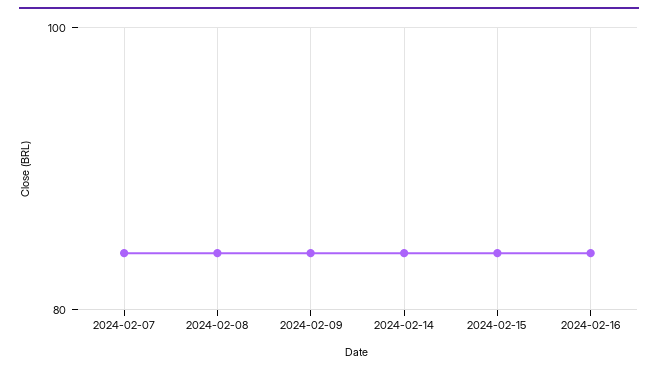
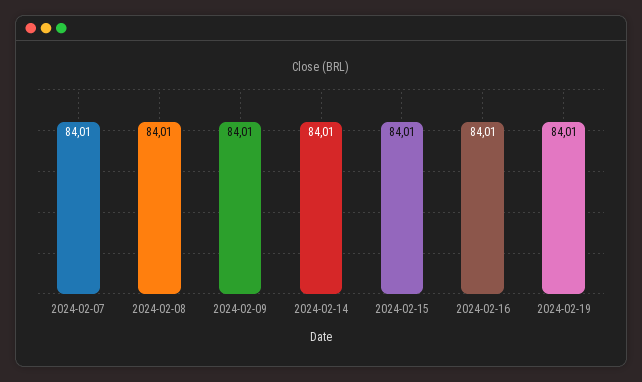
2024-02-19: none -> 84.01

